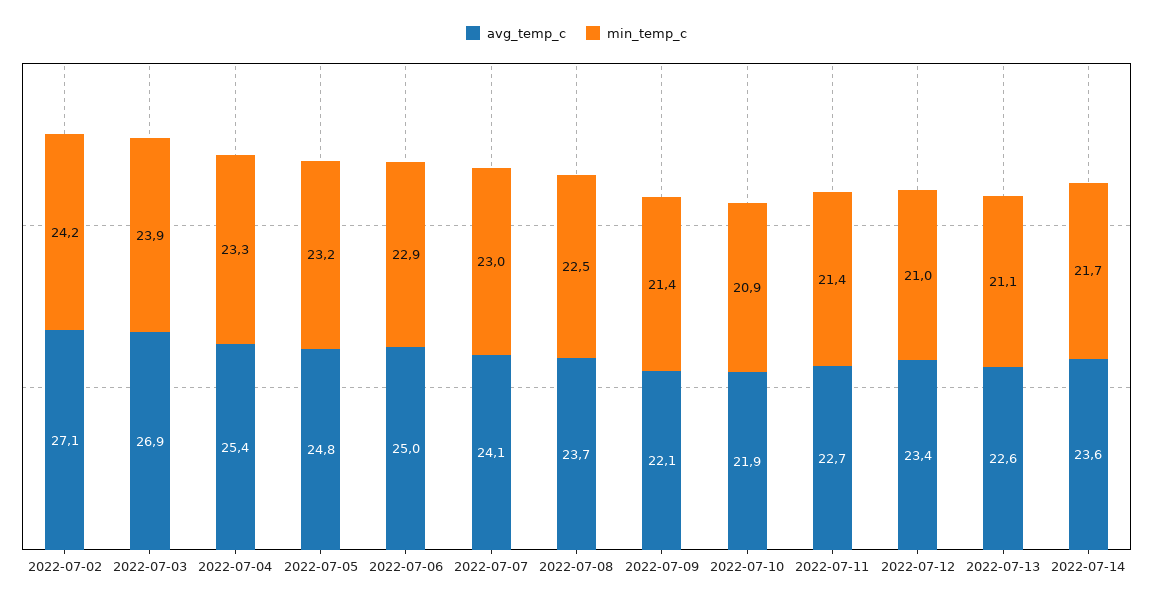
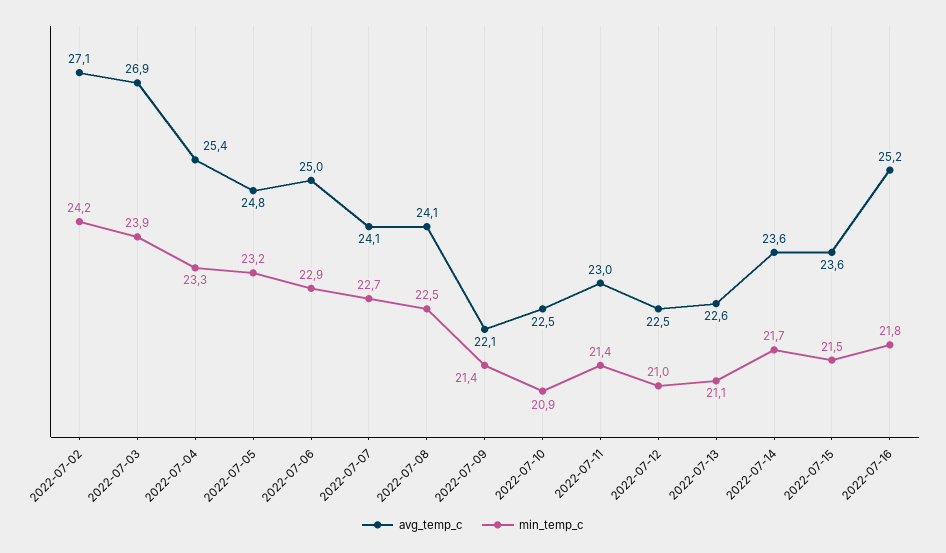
min_temp_c, 2022-07-07: 23 -> 22.7
avg_temp_c, 2022-07-08: 23.7 -> 24.1
avg_temp_c, 2022-07-10: 21.9 -> 22.5
avg_temp_c, 2022-07-11: 22.7 -> 23
avg_temp_c, 2022-07-12: 23.4 -> 22.5
avg_temp_c, 2022-07-15: none -> 23.6
min_temp_c, 2022-07-15: none -> 21.5
avg_temp_c, 2022-07-16: none -> 25.2
min_temp_c, 2022-07-16: none -> 21.8

